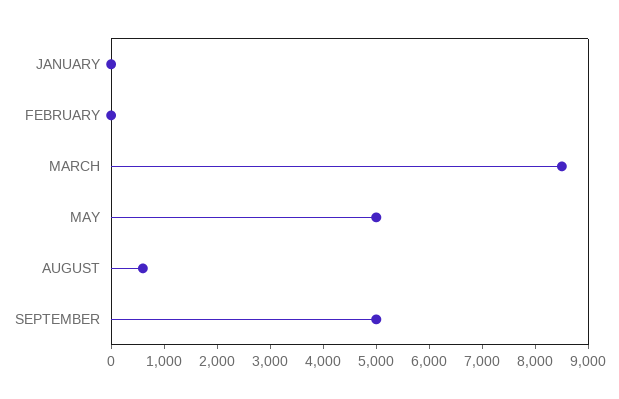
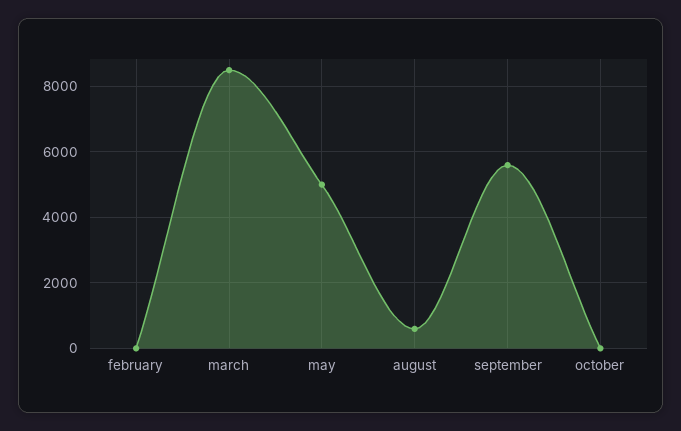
JANUARY: 0 -> none
SEPTEMBER: 5000 -> 5600
october: none -> 0

